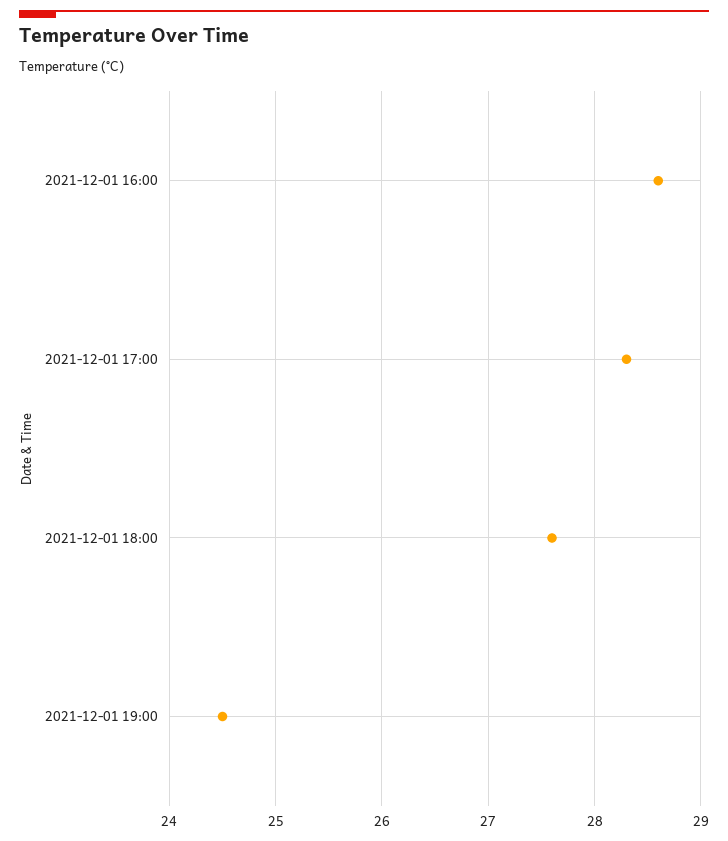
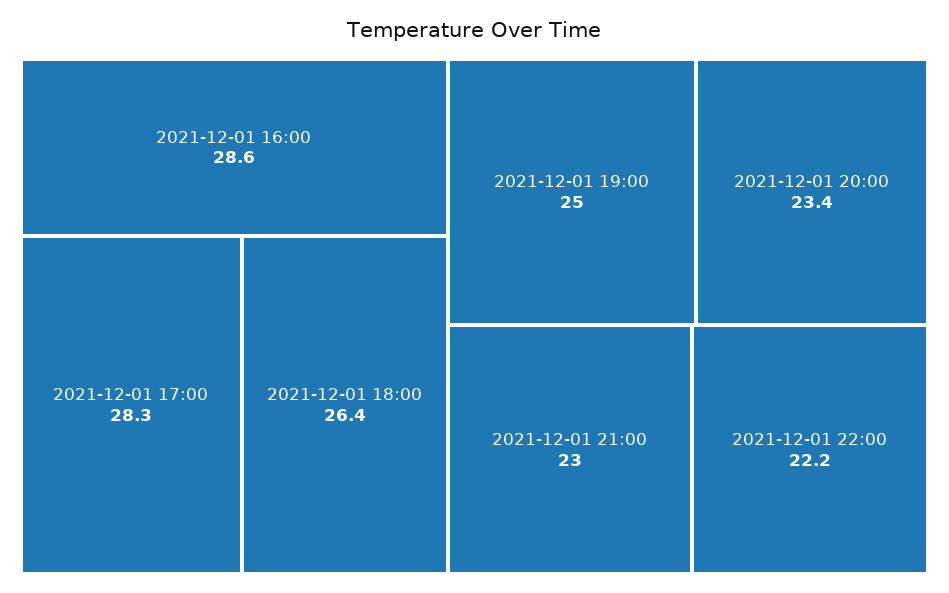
2021-12-01 18:00: 27.6 -> 26.4
2021-12-01 19:00: 24.5 -> 25
2021-12-01 20:00: none -> 23.4
2021-12-01 21:00: none -> 23
2021-12-01 22:00: none -> 22.2

